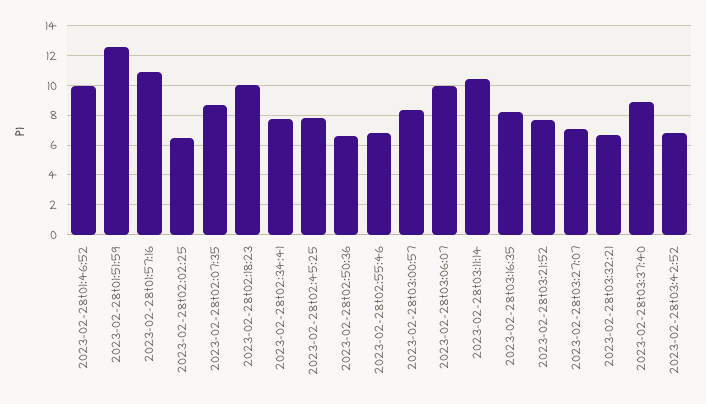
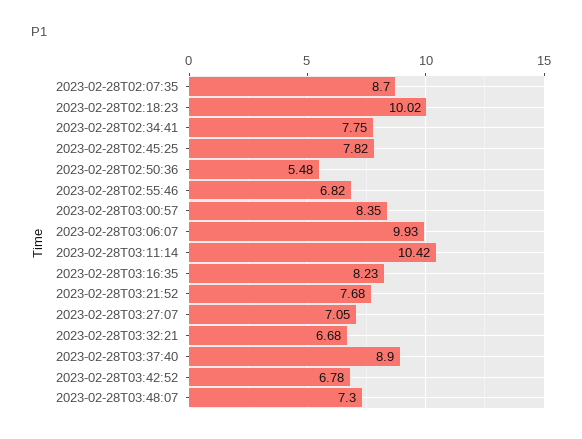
2023-02-28t01:46:52: 10 -> none
2023-02-28t01:51:59: 12.5 -> none
2023-02-28t01:57:16: 11 -> none
2023-02-28t02:02:25: 6.5 -> none
2023-02-28t02:50:36: 6.5 -> 5.48
2023-02-28T03:48:07: none -> 7.3

